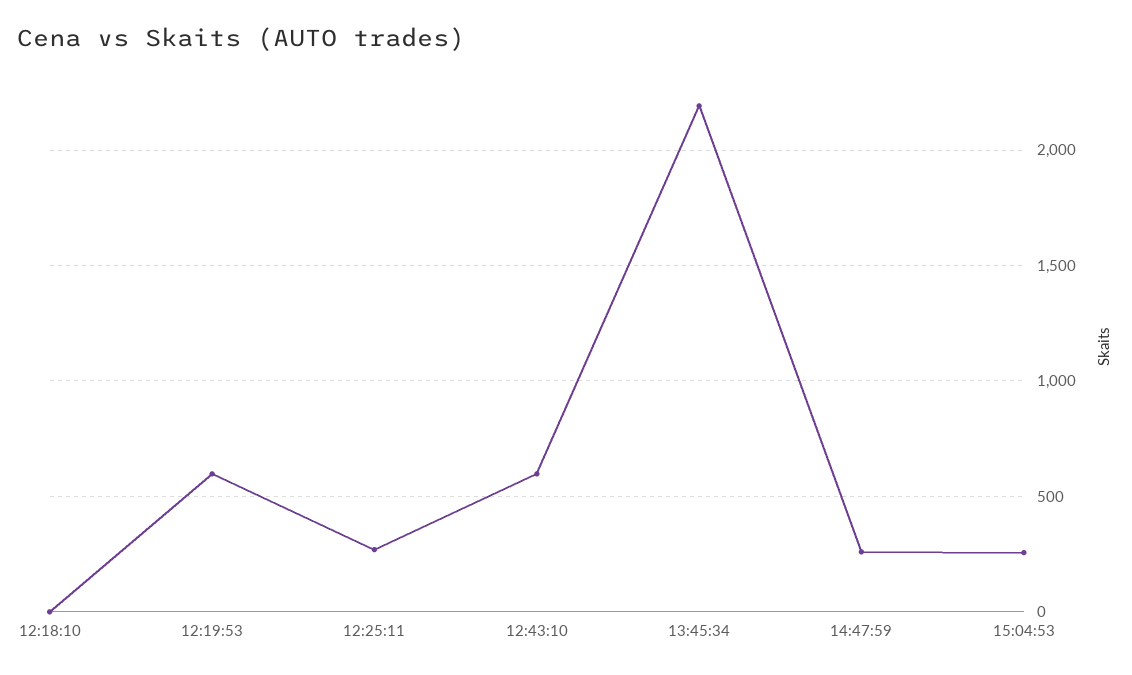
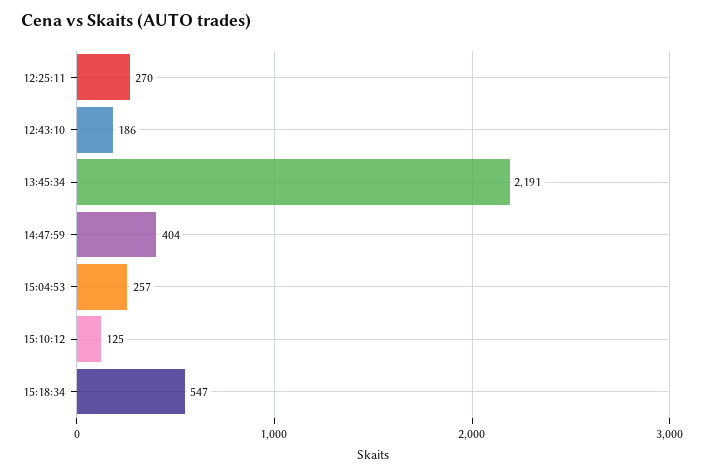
12:18:10: 0 -> none
12:19:53: 600 -> none
12:43:10: 600 -> 186
14:47:59: 250 -> 404
15:10:12: none -> 125
15:18:34: none -> 547

